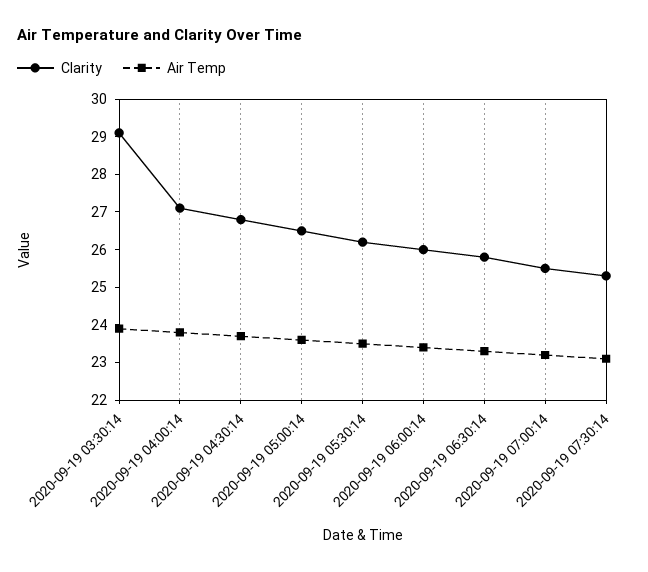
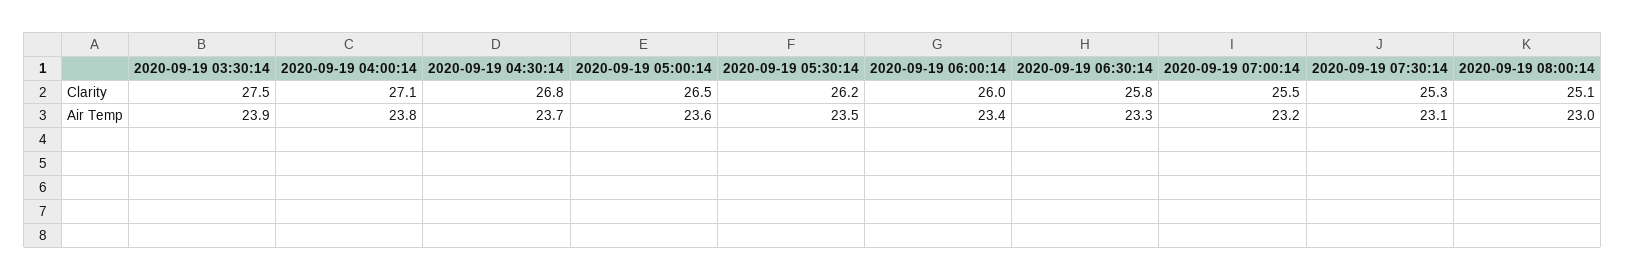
Clarity, 2020-09-19 03:30:14: 29 -> 27.5
Clarity, 2020-09-19 08:00:14: none -> 25.1
Air Temp, 2020-09-19 08:00:14: none -> 23

